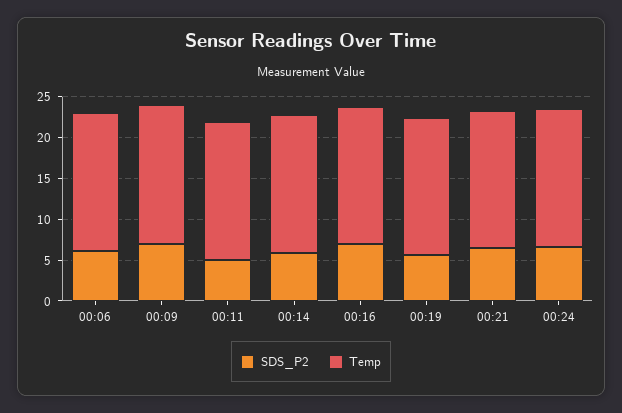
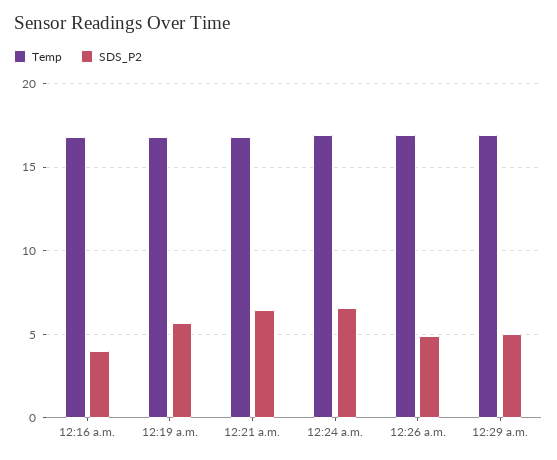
SDS_P2, 00:06: 6 -> none
Temp, 00:06: 17 -> none
SDS_P2, 00:09: 7 -> none
Temp, 00:09: 17 -> none
SDS_P2, 00:11: 5 -> none
Temp, 00:11: 17 -> none
SDS_P2, 00:14: 6 -> none
Temp, 00:14: 17 -> none
SDS_P2, 00:16: 7 -> 4
Temp, 12:26 a.m.: none -> 17
SDS_P2, 12:26 a.m.: none -> 5
Temp, 12:29 a.m.: none -> 17
SDS_P2, 12:29 a.m.: none -> 5

